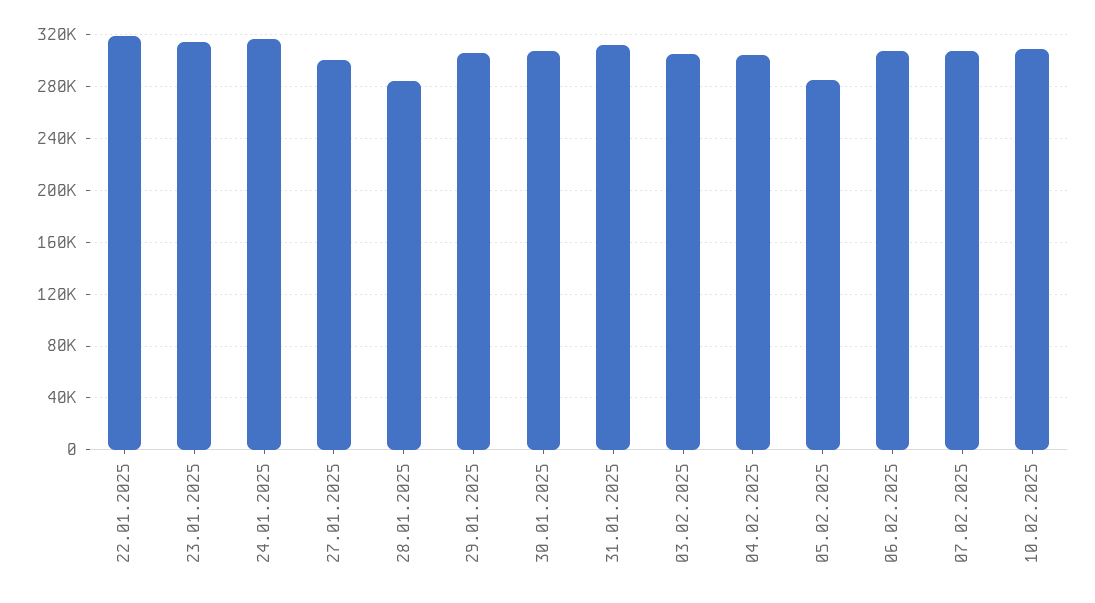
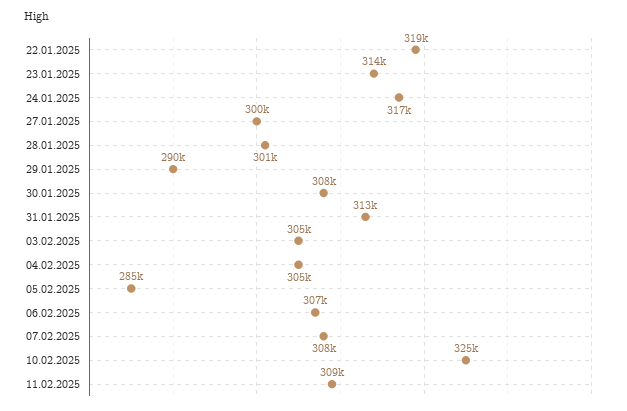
28.01.2025: 285000 -> 301000
29.01.2025: 305000 -> 290000
10.02.2025: 310000 -> 325000
11.02.2025: none -> 309000

